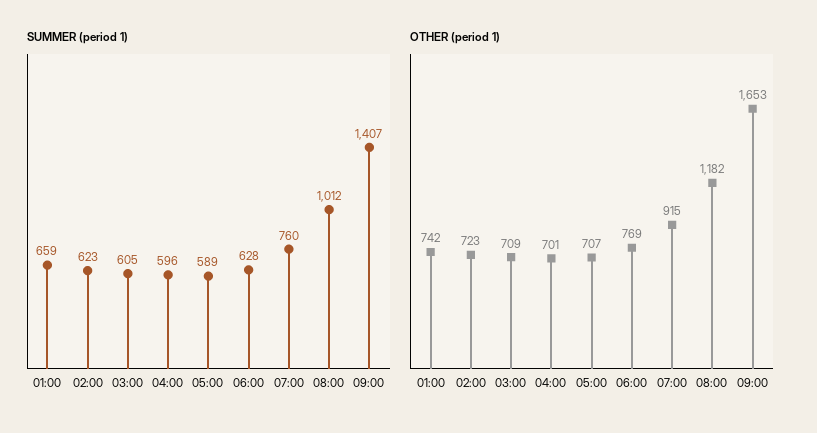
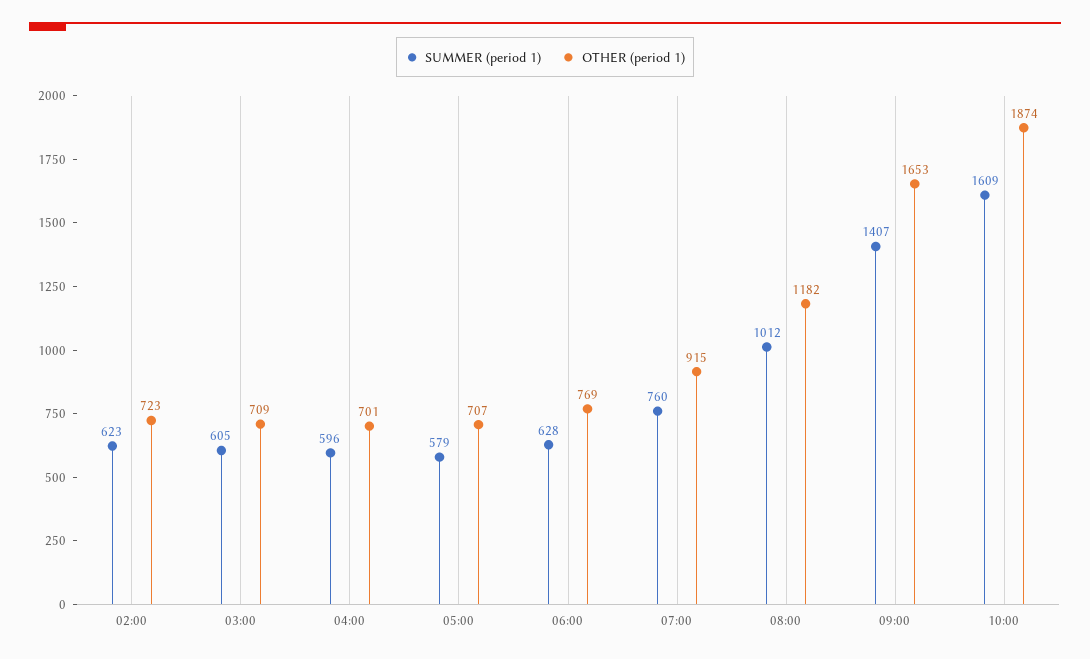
SUMMER (period 1), 01:00: 659 -> none
SUMMER (period 1), 05:00: 589 -> 579
OTHER (period 1), 01:00: 742 -> none
SUMMER (period 1), 10:00: none -> 1609
OTHER (period 1), 10:00: none -> 1874

